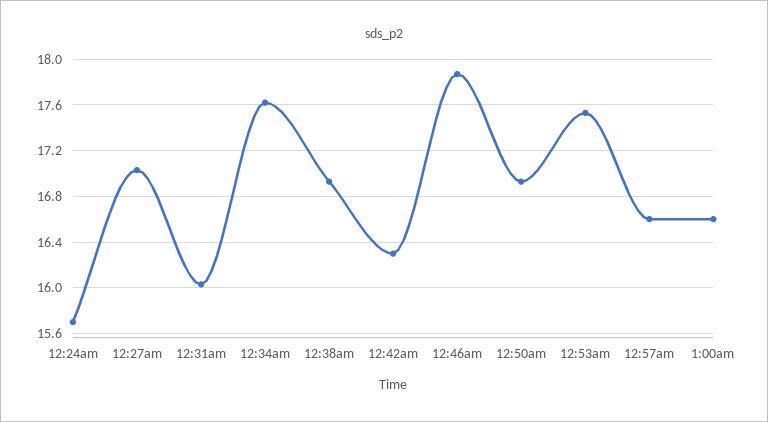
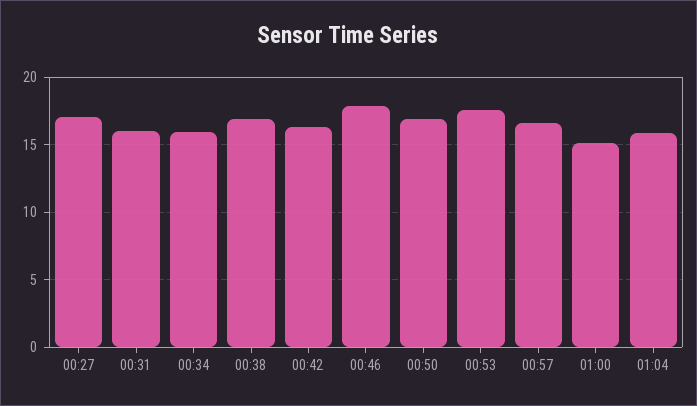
12:24am: 15.7 -> none
12:34am: 17.6 -> 16
1:00am: 16.6 -> 15
01:04: none -> 16

